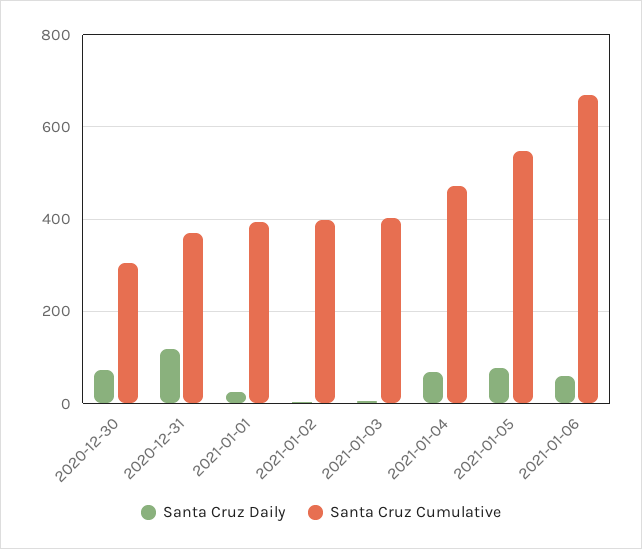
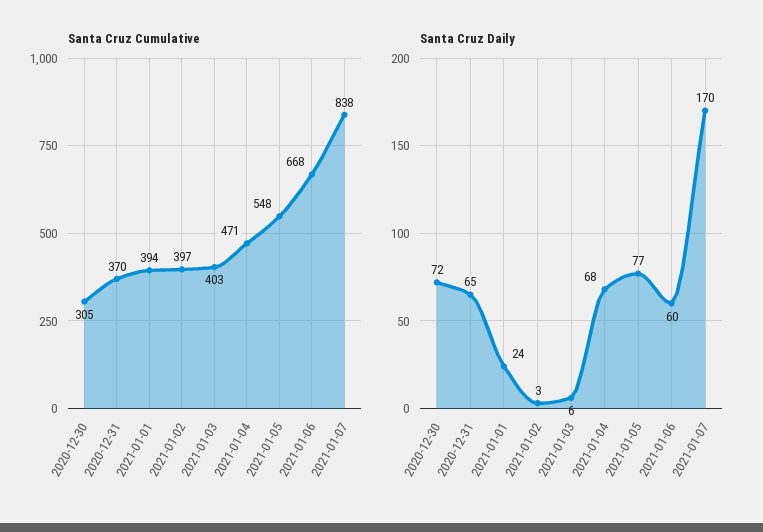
Santa Cruz Daily, 2020-12-31: 120 -> 65
Santa Cruz Cumulative, 2021-01-07: none -> 838
Santa Cruz Daily, 2021-01-07: none -> 170

